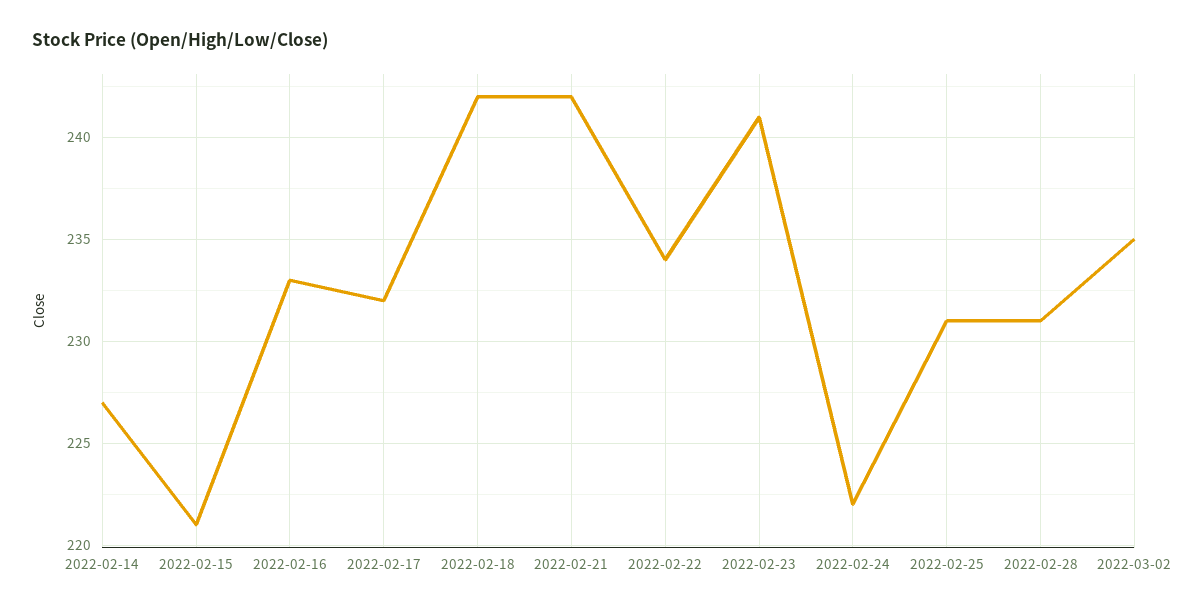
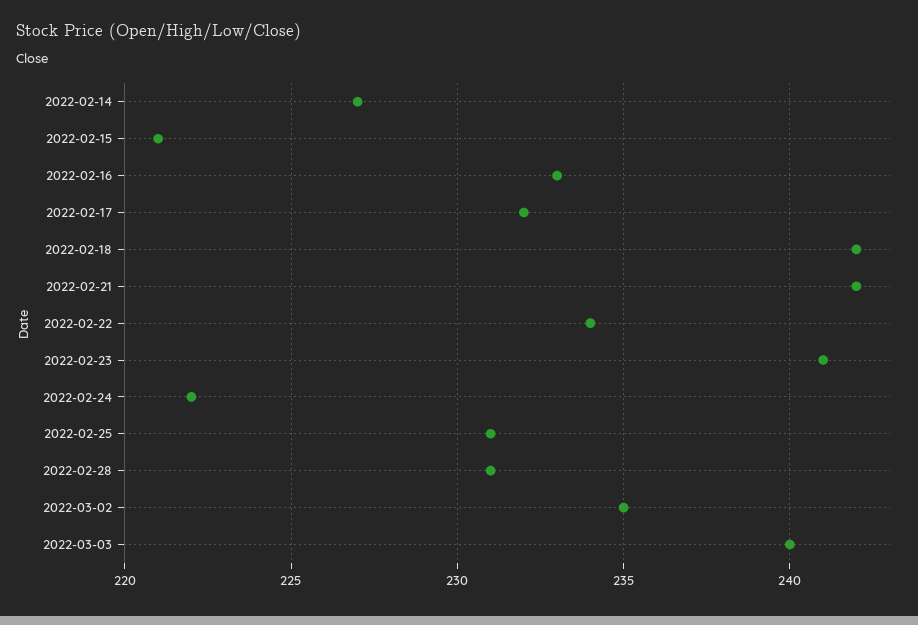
2022-03-03: none -> 240

